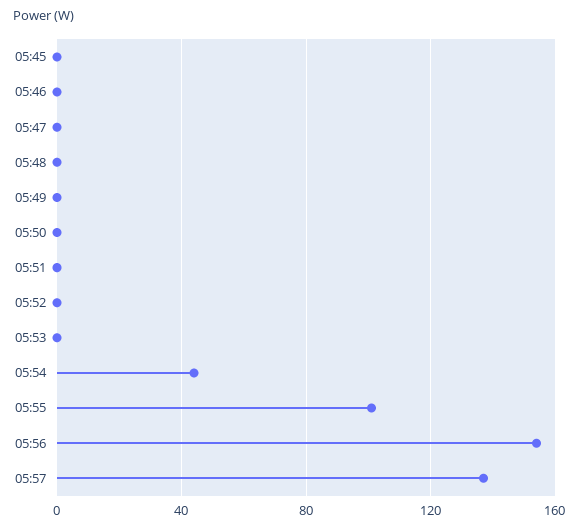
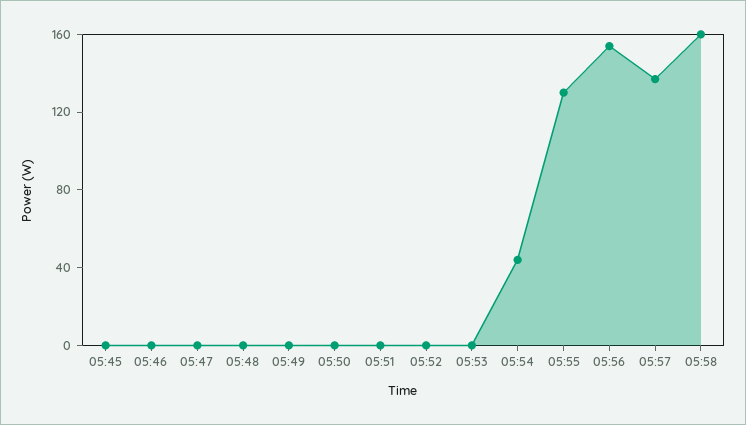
05:55: 100 -> 130
05:58: none -> 160

